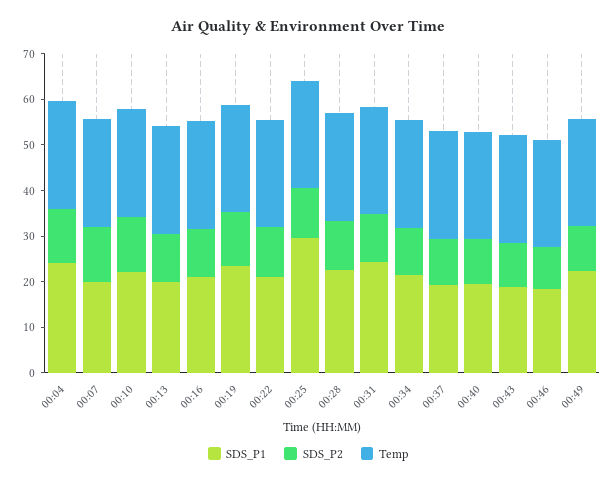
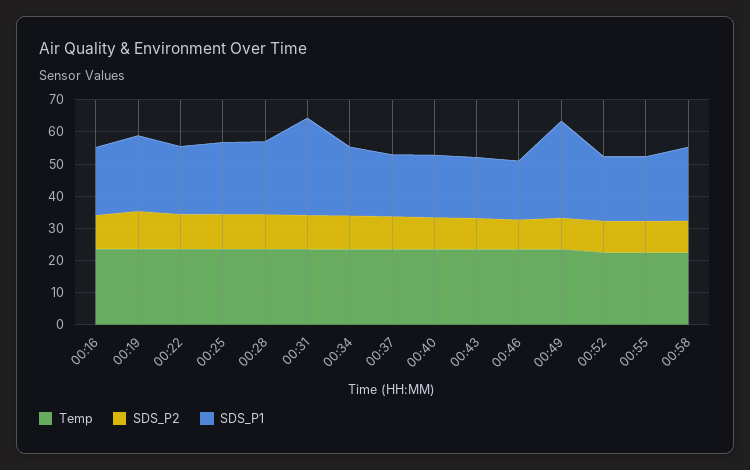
SDS_P1, 00:04: 24 -> none
SDS_P2, 00:04: 12 -> none
Temp, 00:04: 24 -> none
SDS_P1, 00:07: 20 -> none
SDS_P2, 00:07: 12 -> none
Temp, 00:07: 24 -> none
SDS_P1, 00:10: 22 -> none
SDS_P2, 00:10: 12 -> none
Temp, 00:10: 24 -> none
SDS_P1, 00:13: 20 -> none
SDS_P2, 00:13: 10 -> none
Temp, 00:13: 24 -> none
SDS_P1, 00:25: 30 -> 22.5
SDS_P1, 00:31: 24 -> 30
SDS_P1, 00:49: 22 -> 30
Temp, 00:52: none -> 22.5
SDS_P2, 00:52: none -> 10
SDS_P1, 00:52: none -> 20
Temp, 00:55: none -> 22.5
SDS_P2, 00:55: none -> 10
SDS_P1, 00:55: none -> 20
Temp, 00:58: none -> 22.5
SDS_P2, 00:58: none -> 10
SDS_P1, 00:58: none -> 22.5

